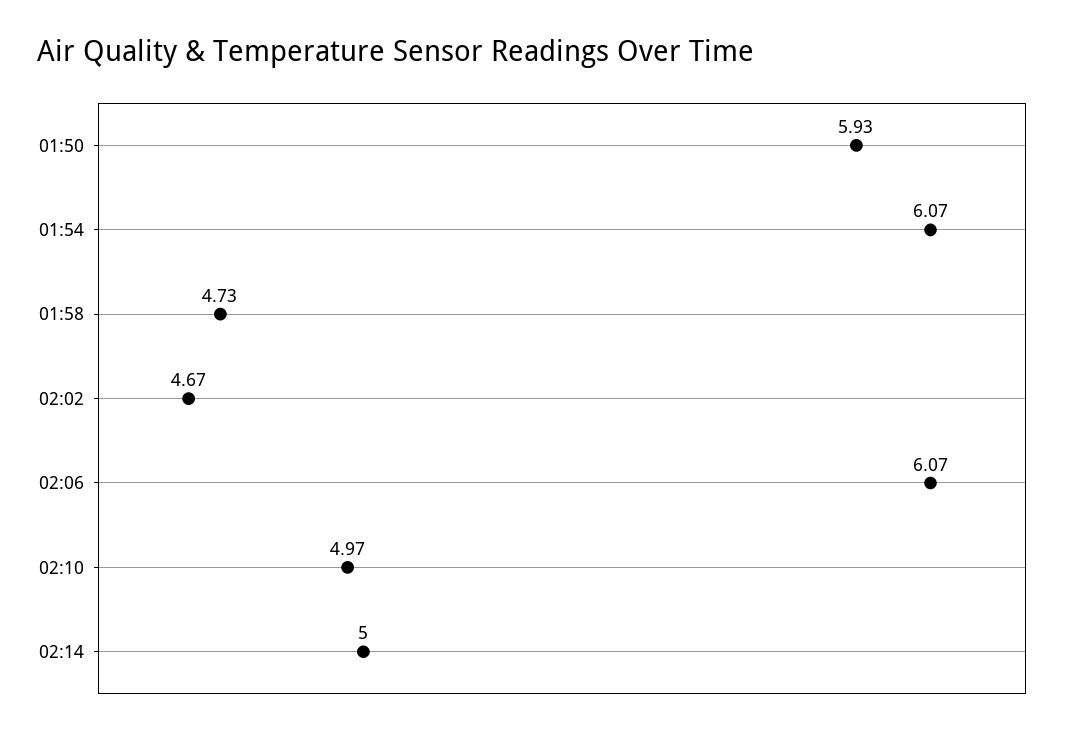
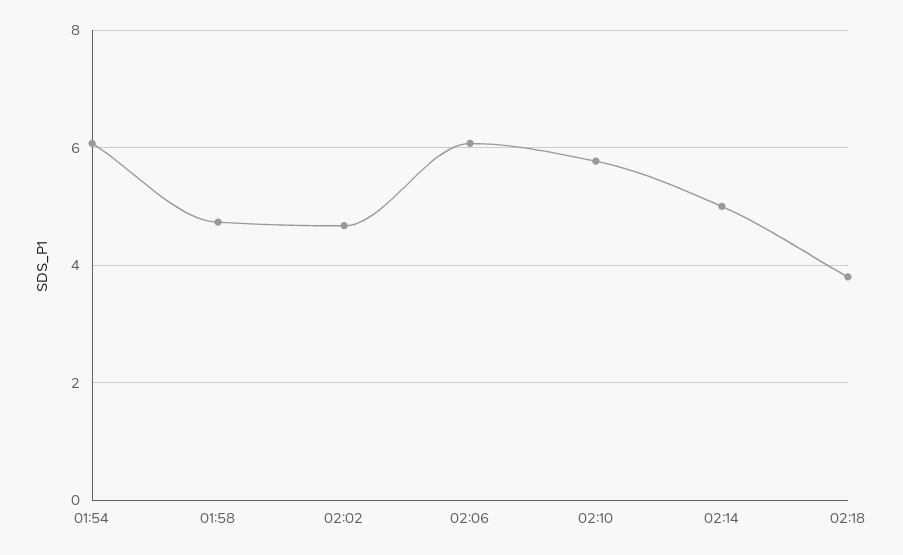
01:50: 5.93 -> none
02:10: 4.97 -> 5.8
02:18: none -> 3.8

